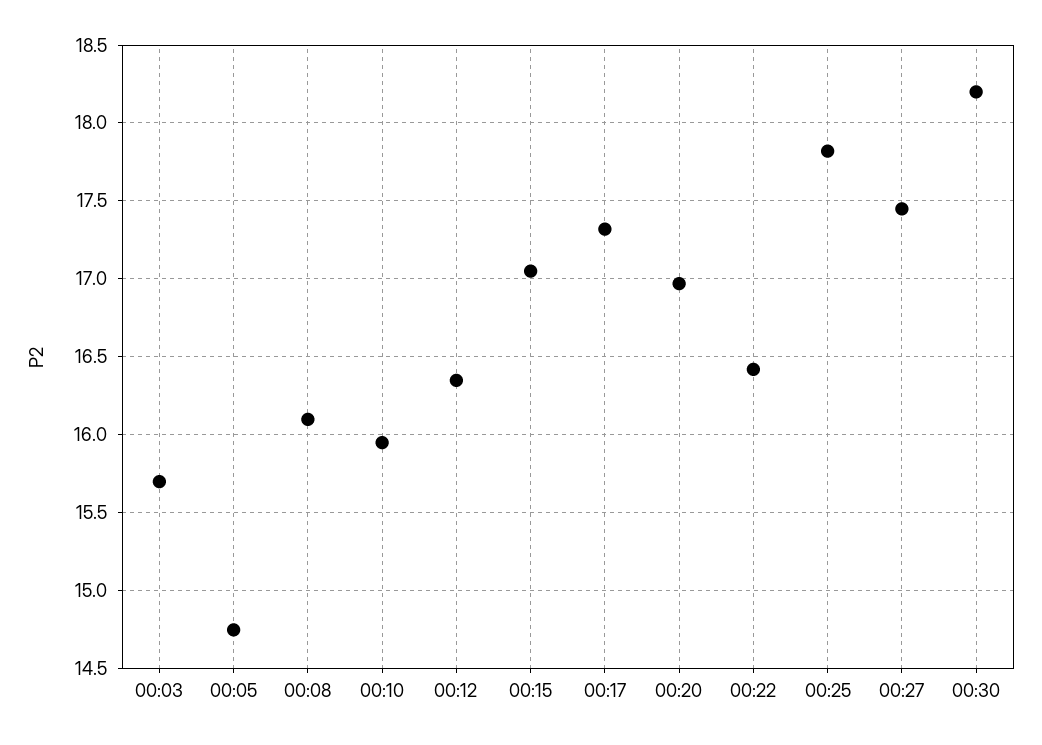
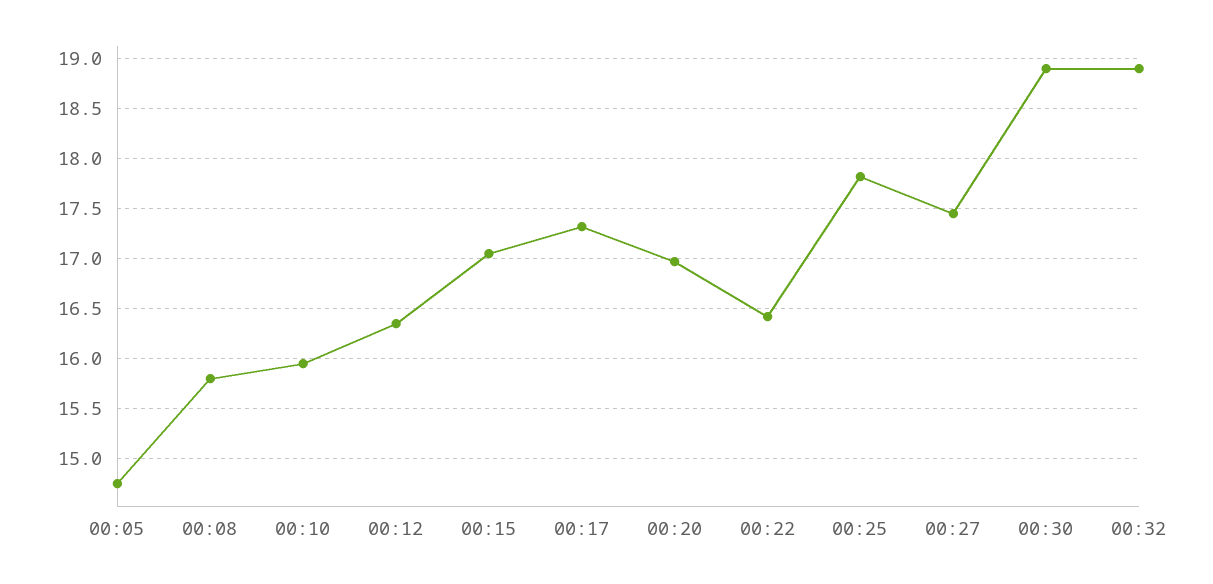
00:03: 15.7 -> none
00:08: 16.1 -> 15.8
00:30: 18.2 -> 18.9
00:32: none -> 18.9

